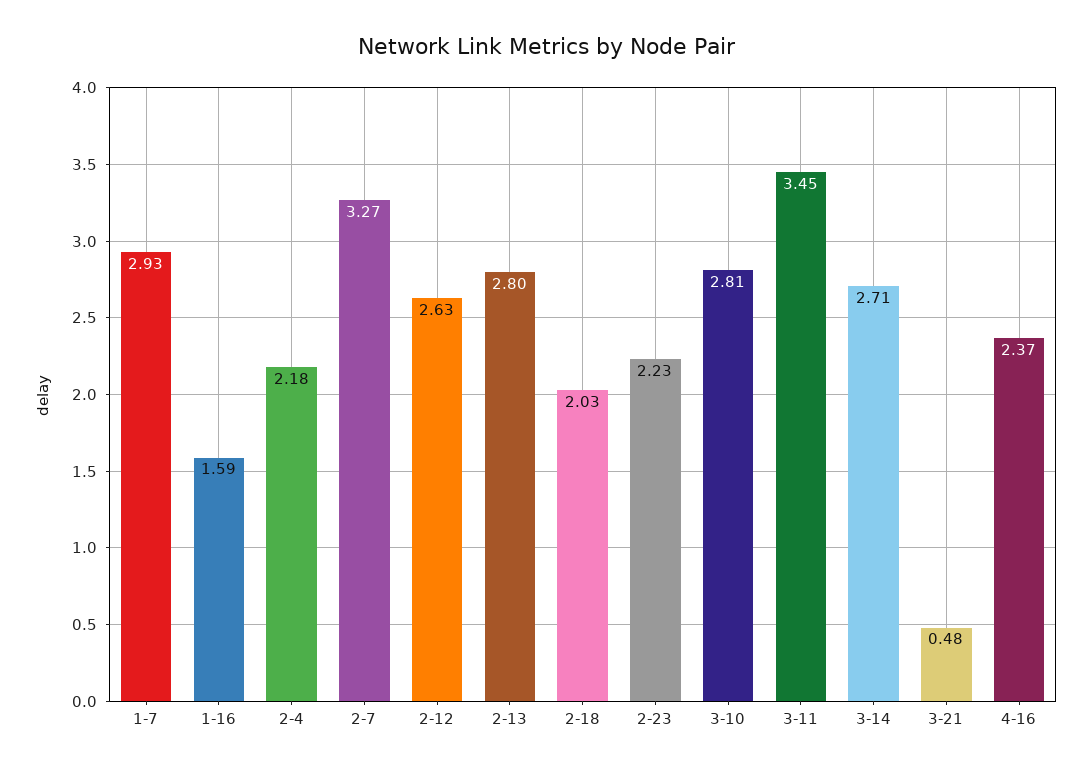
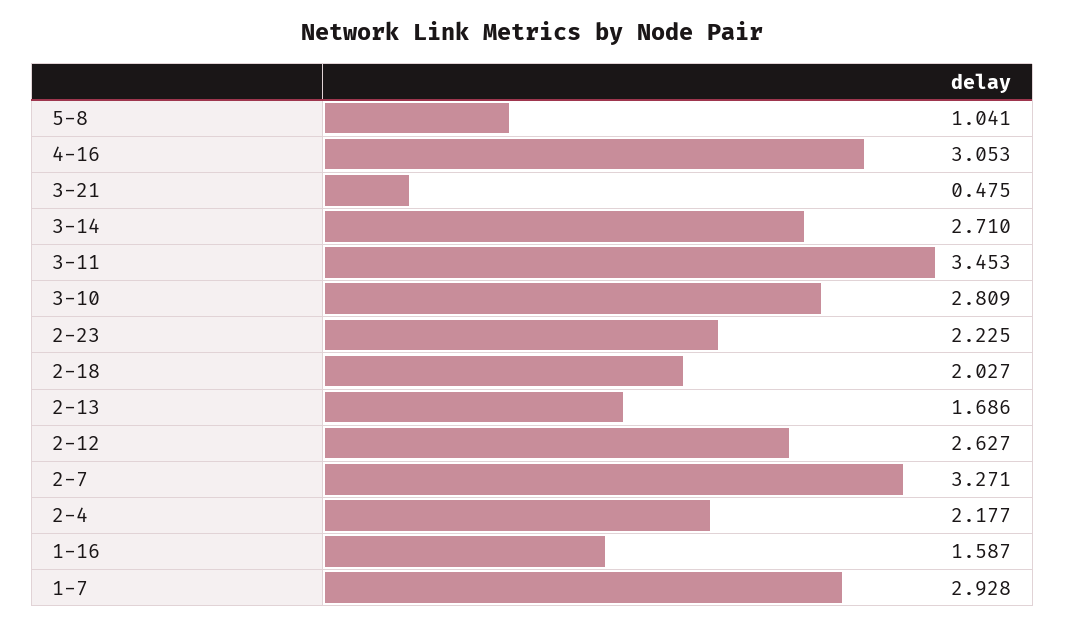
2-13: 2.8 -> 1.686
4-16: 2.37 -> 3.053
5-8: none -> 1.041

